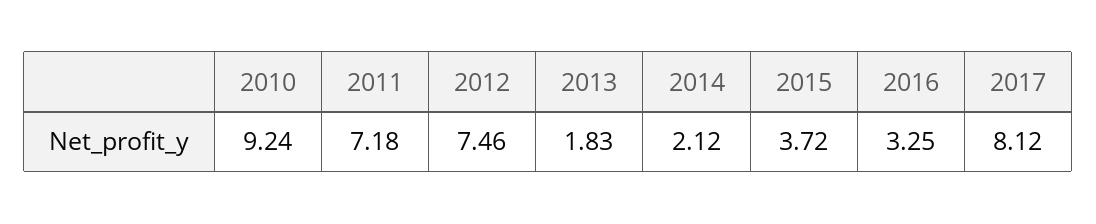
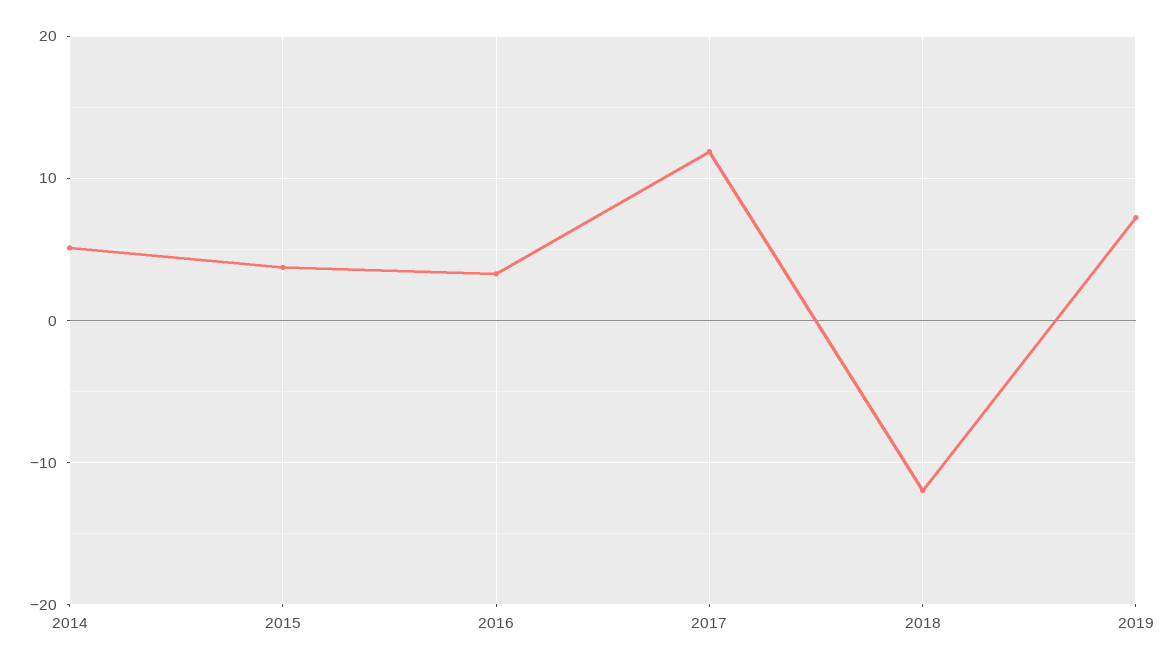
2010: 9.24 -> none
2011: 7.18 -> none
2012: 7.46 -> none
2013: 1.83 -> none
2014: 2.12 -> 5
2017: 8.12 -> 12
2018: none -> -12
2019: none -> 7

